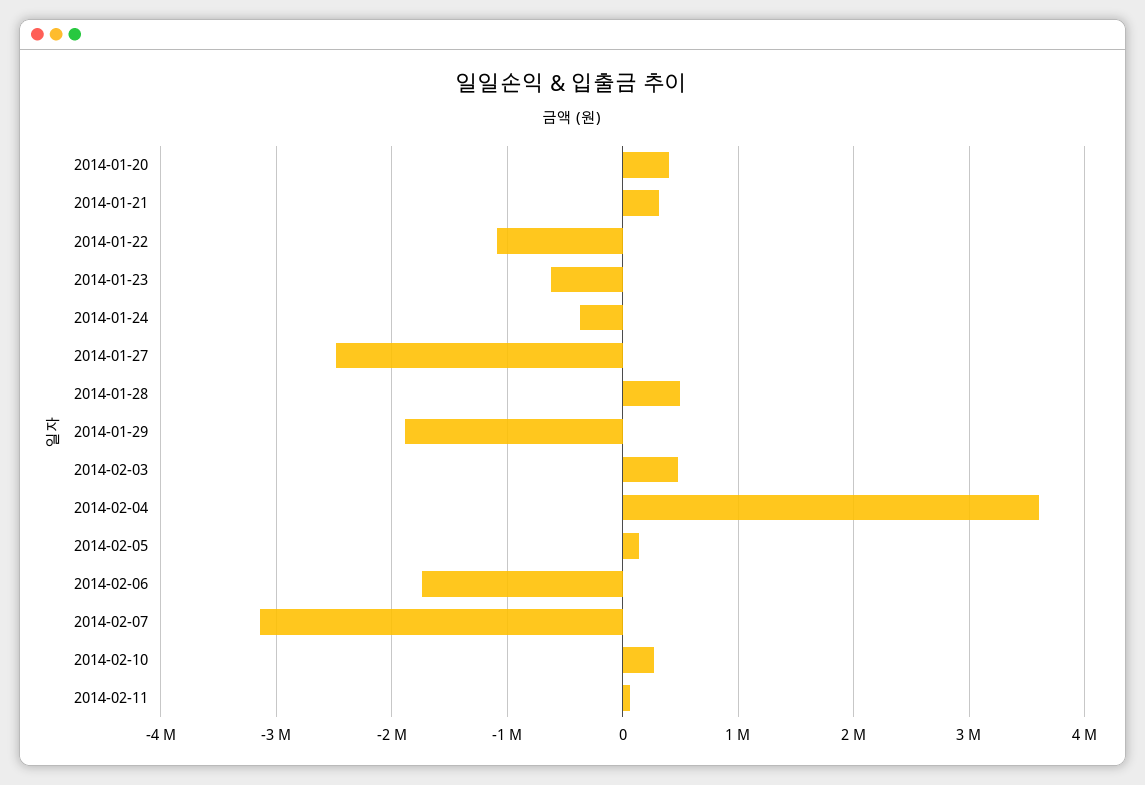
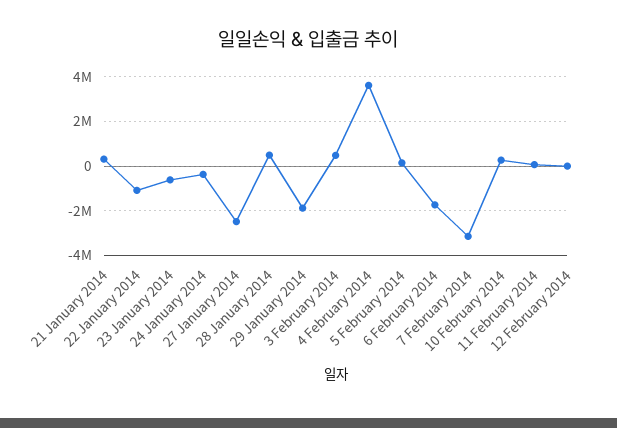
2014-01-20: 400000 -> none
12 February 2014: none -> 0

